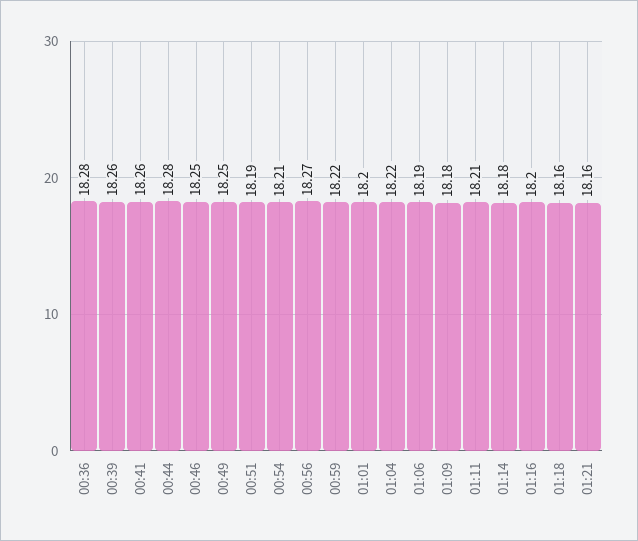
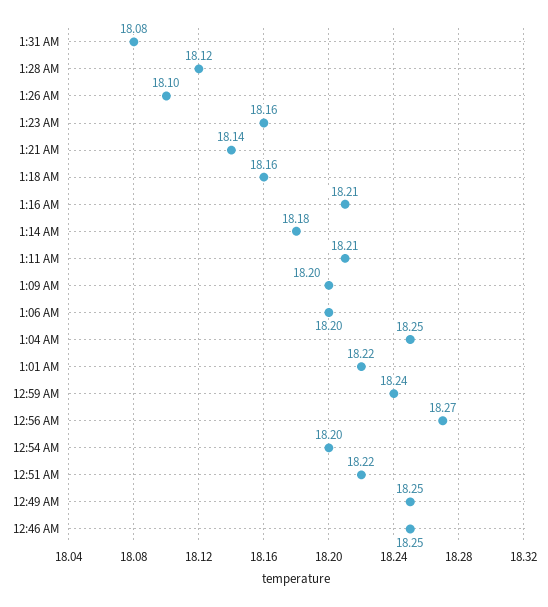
00:36: 18.28 -> none
00:39: 18.26 -> none
00:41: 18.26 -> none
00:44: 18.28 -> none
00:51: 18.19 -> 18.22
00:54: 18.21 -> 18.2
00:59: 18.22 -> 18.24
01:01: 18.2 -> 18.22
01:04: 18.22 -> 18.25
01:06: 18.19 -> 18.2
01:09: 18.18 -> 18.2
01:16: 18.2 -> 18.21
01:21: 18.16 -> 18.14
1:31 AM: none -> 18.08
1:28 AM: none -> 18.12
1:26 AM: none -> 18.1
1:23 AM: none -> 18.16

